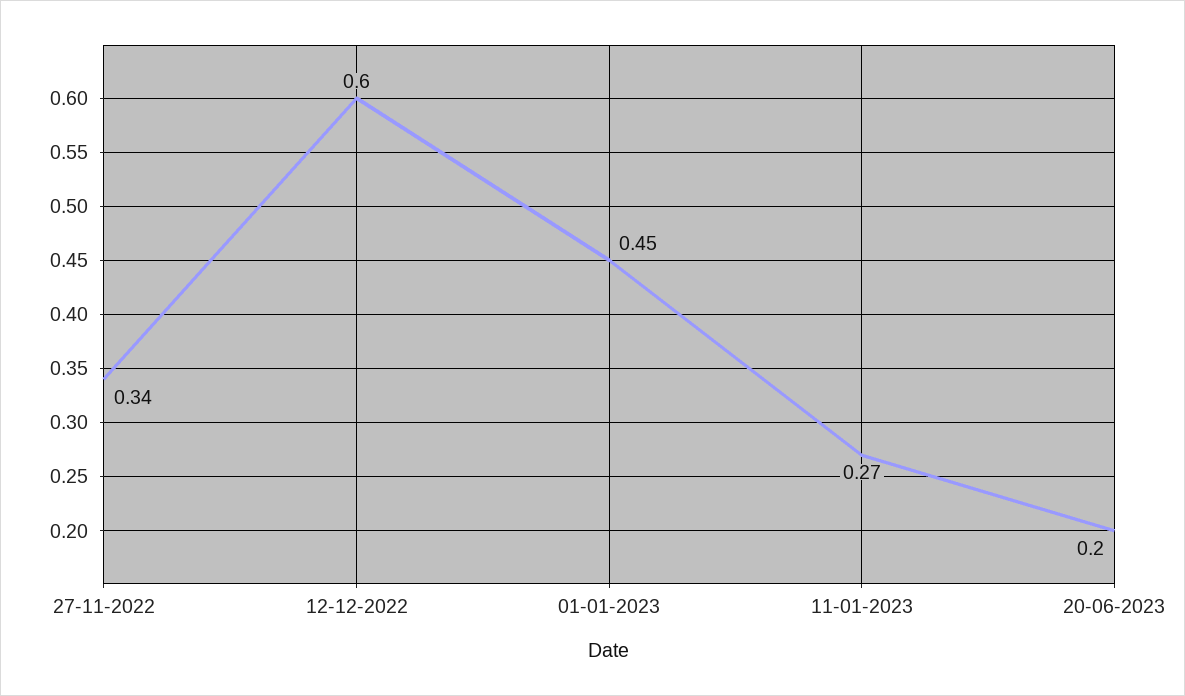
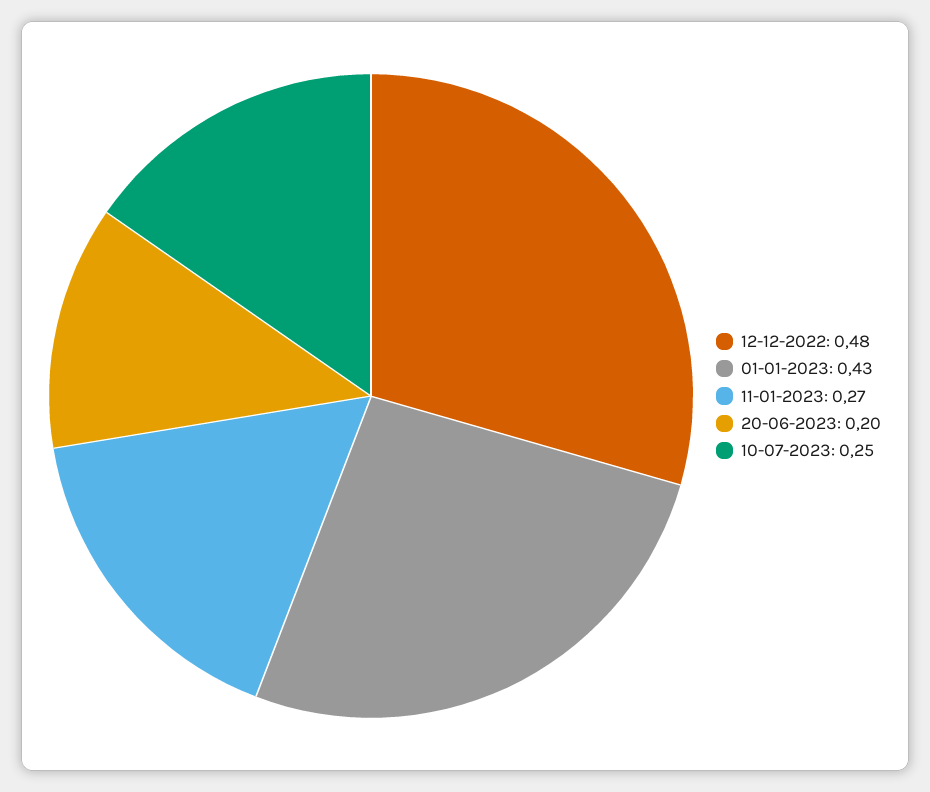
27-11-2022: 0.34 -> none
12-12-2022: 0.6 -> 0.48
01-01-2023: 0.45 -> 0.43
10-07-2023: none -> 0.25

